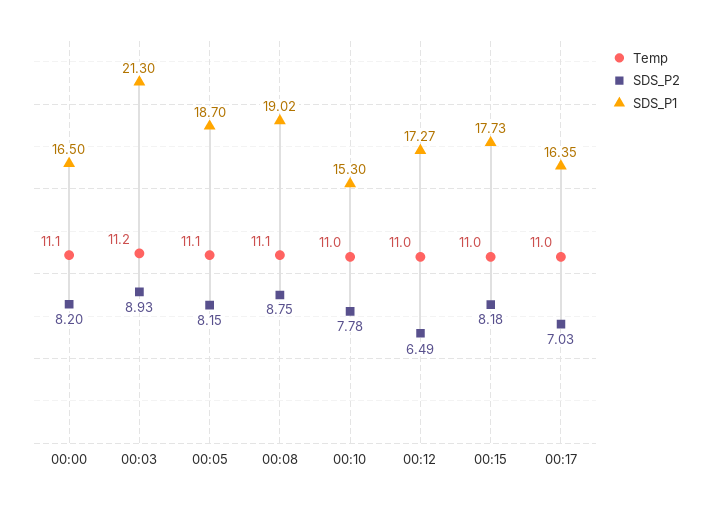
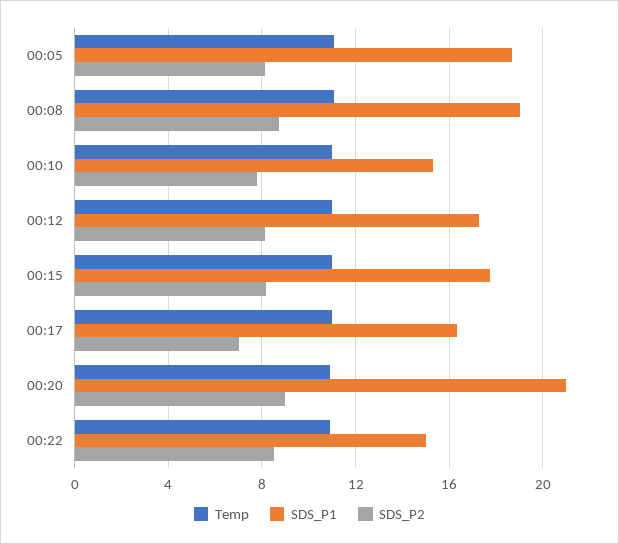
Temp, 00:00: 11.1 -> none
SDS_P2, 00:00: 8.2 -> none
SDS_P1, 00:00: 16.5 -> none
Temp, 00:03: 11.2 -> none
SDS_P2, 00:03: 8.93 -> none
SDS_P1, 00:03: 21.3 -> none
SDS_P2, 00:12: 6.49 -> 8
Temp, 00:20: none -> 11
SDS_P1, 00:20: none -> 21
SDS_P2, 00:20: none -> 9
Temp, 00:22: none -> 11
SDS_P1, 00:22: none -> 15
SDS_P2, 00:22: none -> 8.5

